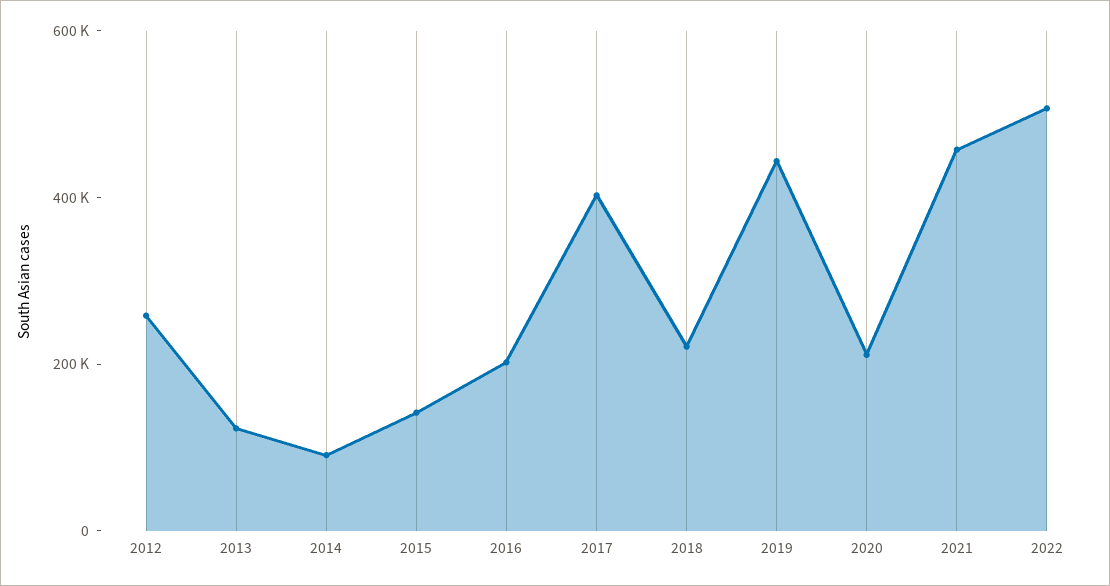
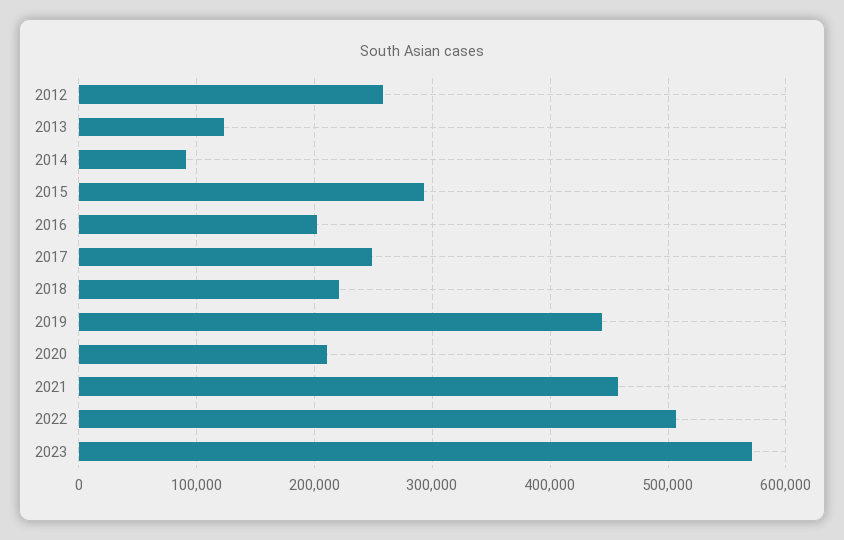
2015: 150000 -> 290000
2017: 400000 -> 250000
2023: none -> 570000

